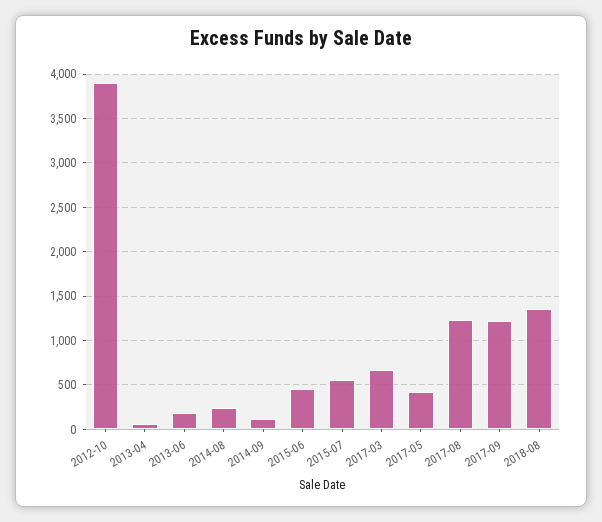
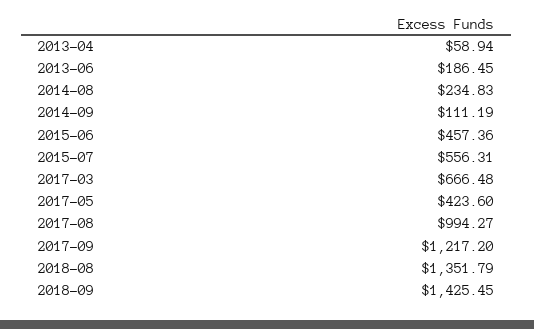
2012-10: 3900 -> none
2017-08: 1200 -> 994.27
2018-09: none -> 1425.45

